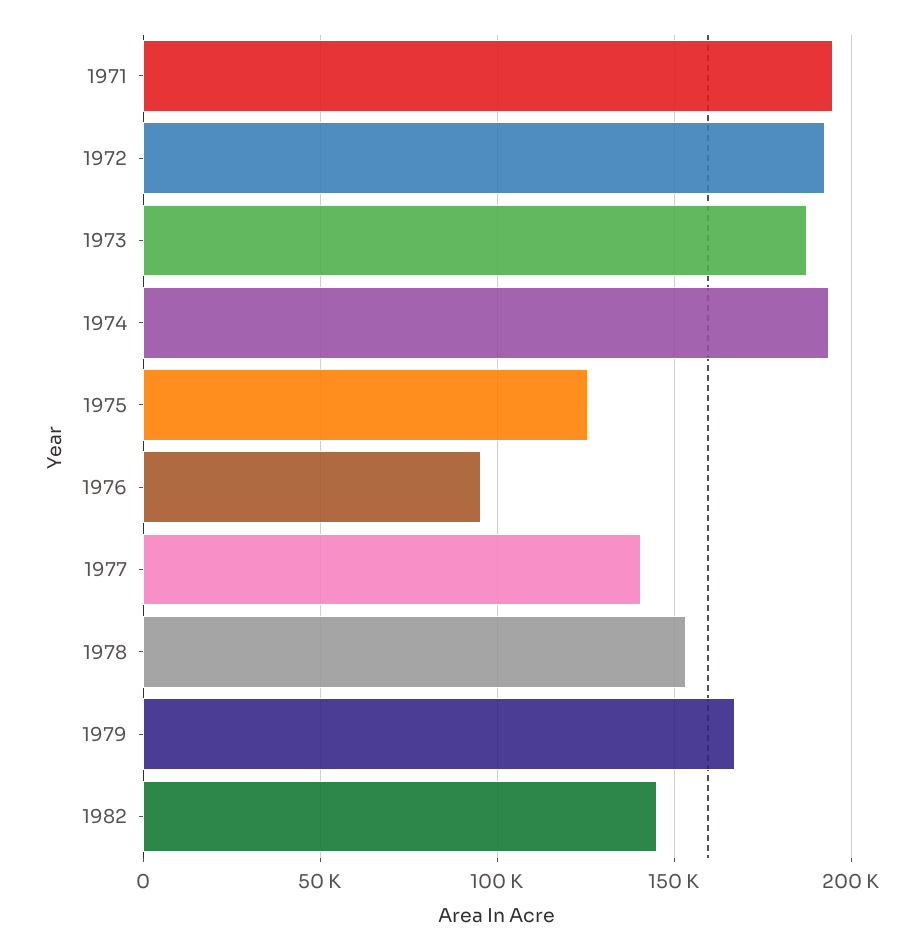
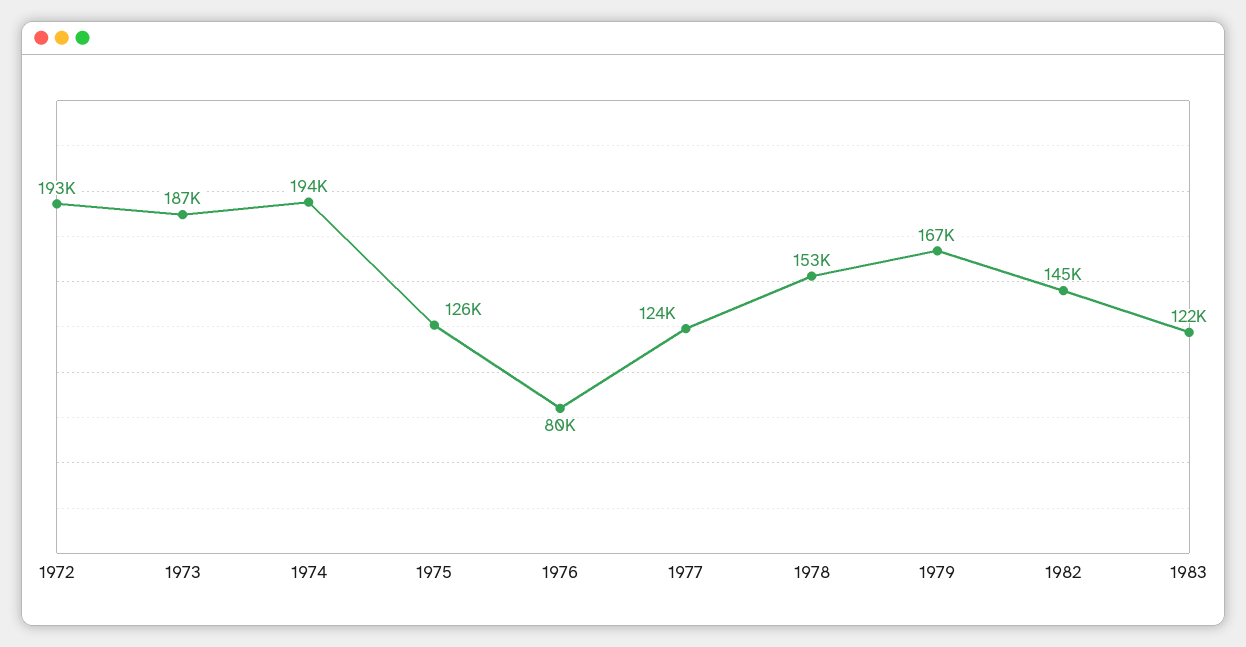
1971: 195000 -> none
1976: 95000 -> 80000
1977: 140000 -> 124000
1983: none -> 122000

